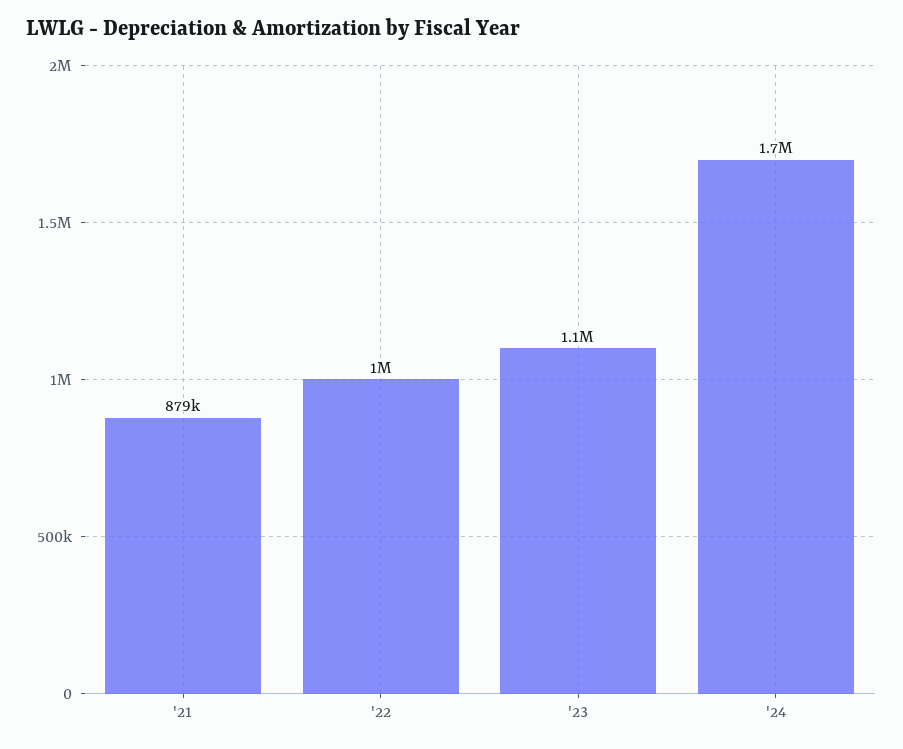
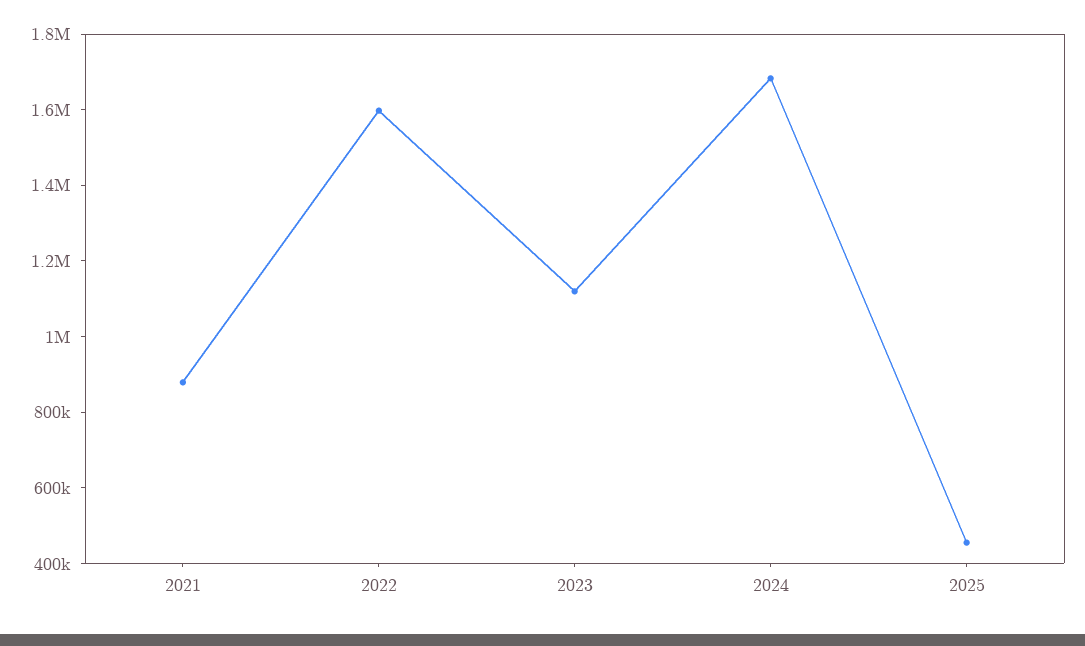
'22: 1000000 -> 1600000
2025: none -> 450000

